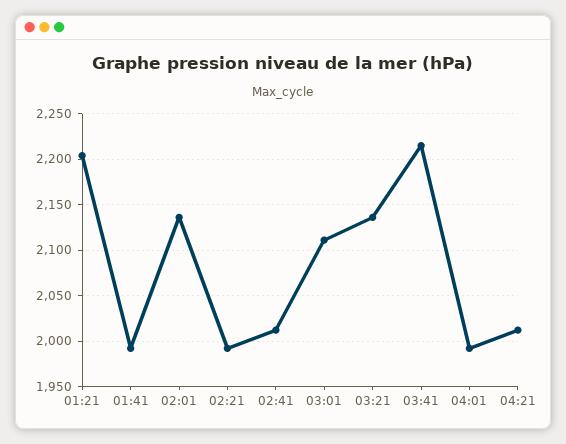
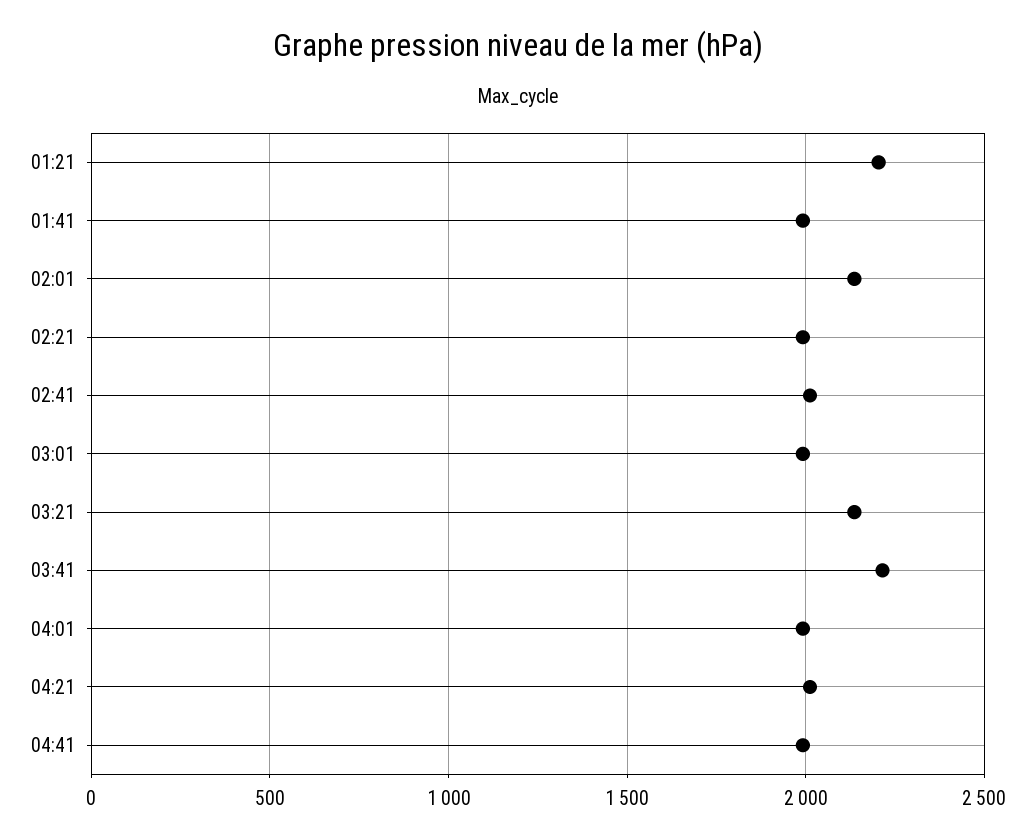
03:01: 2110 -> 2000
04:41: none -> 2000

